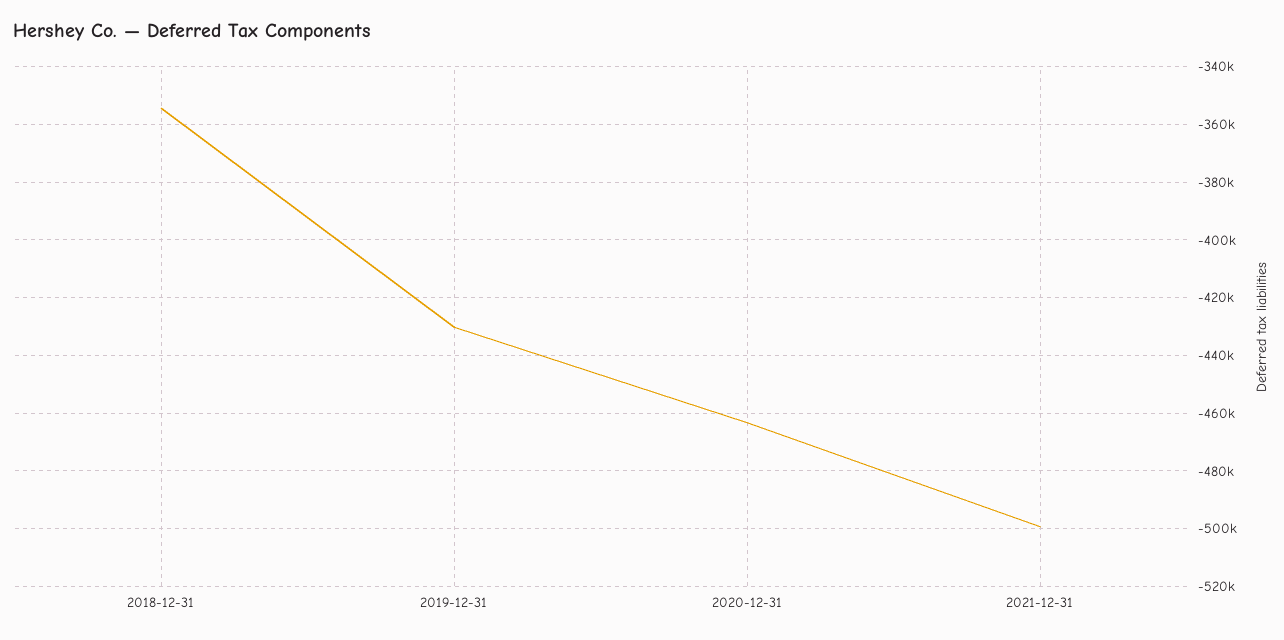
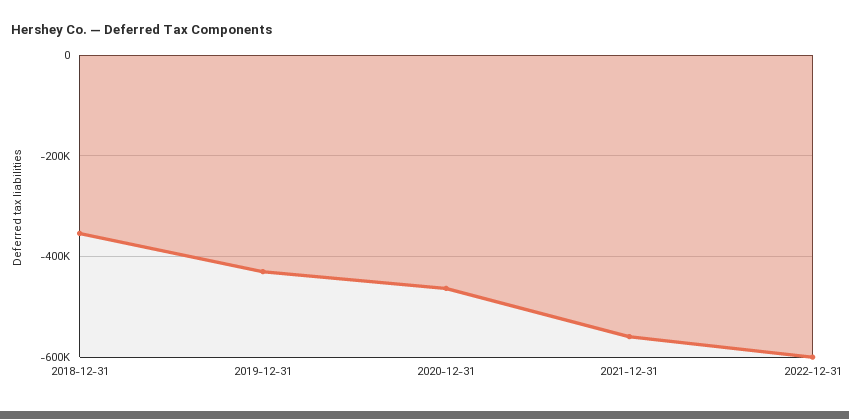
2021-12-31: -500000 -> -560000
2022-12-31: none -> -600000

